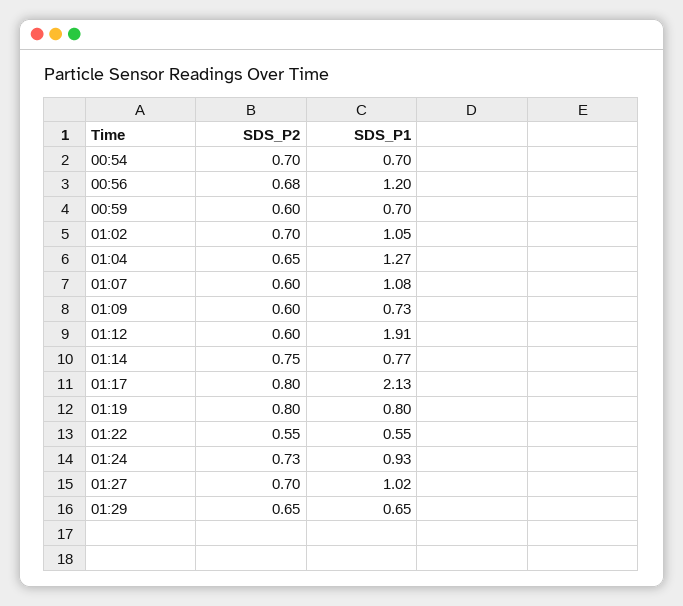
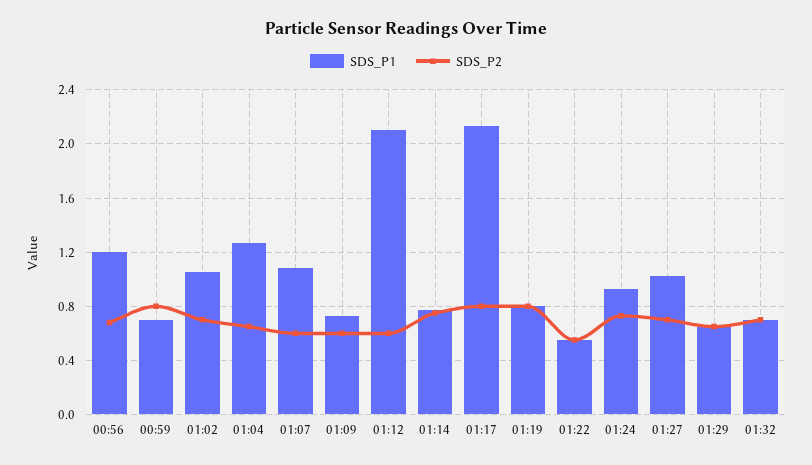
SDS_P2, 00:54: 0.7 -> none
SDS_P1, 00:54: 0.7 -> none
SDS_P2, 00:59: 0.6 -> 0.8
SDS_P1, 01:12: 1.91 -> 2.1
SDS_P1, 01:32: none -> 0.7
SDS_P2, 01:32: none -> 0.7

